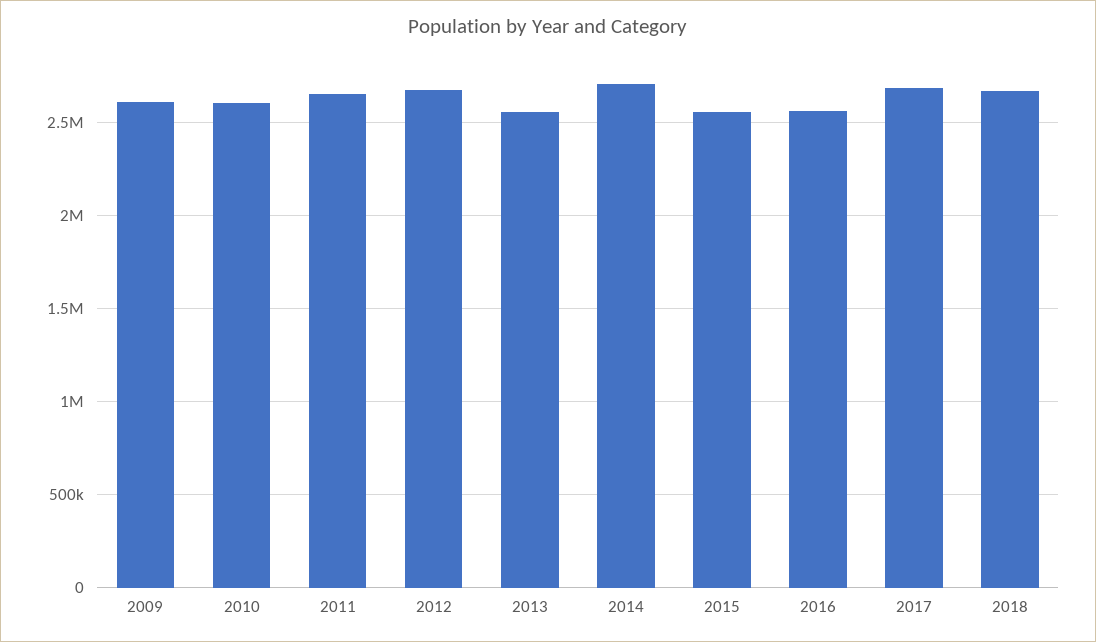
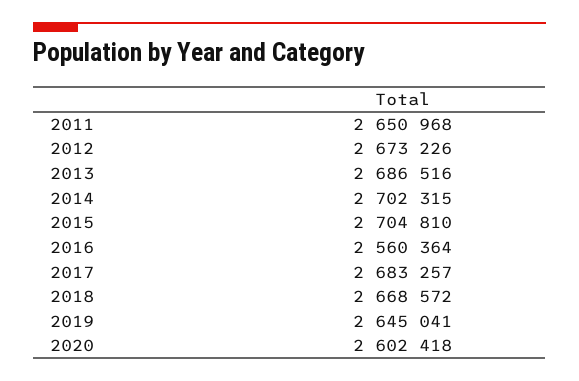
2009: 2600000 -> none
2010: 2600000 -> none
2013: 2550000 -> 2686516
2015: 2550000 -> 2704810
2019: none -> 2645041
2020: none -> 2602418

